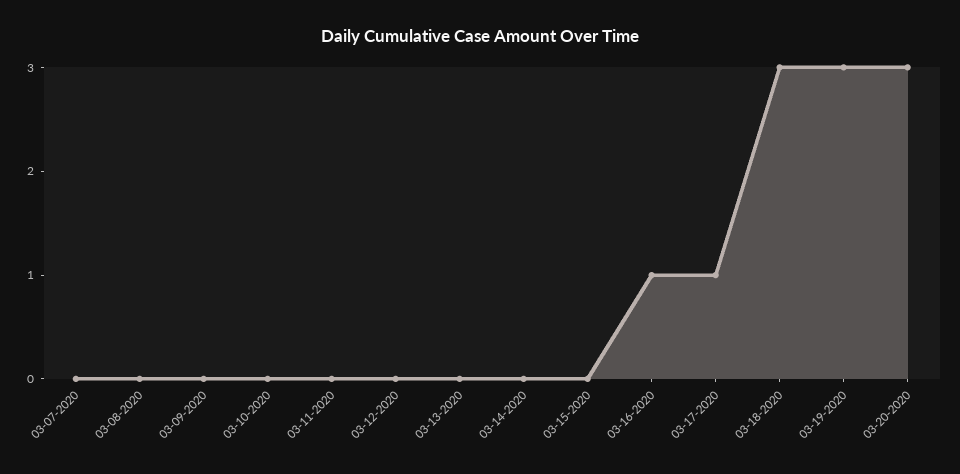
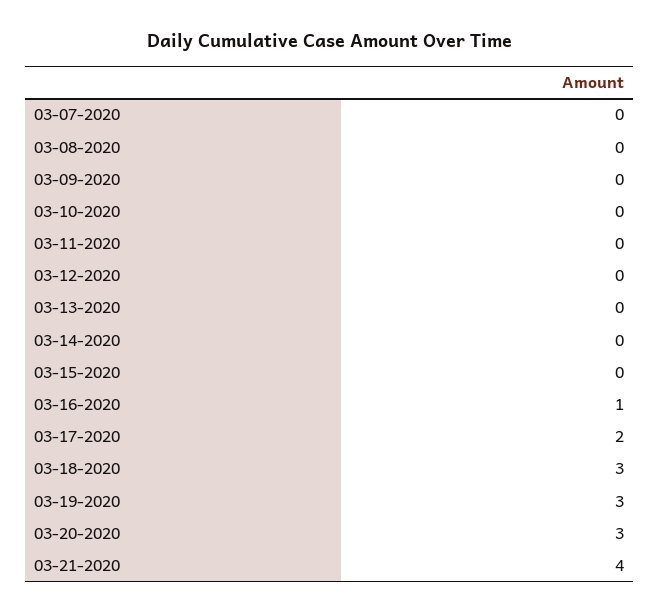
03-17-2020: 1 -> 2
03-21-2020: none -> 4

